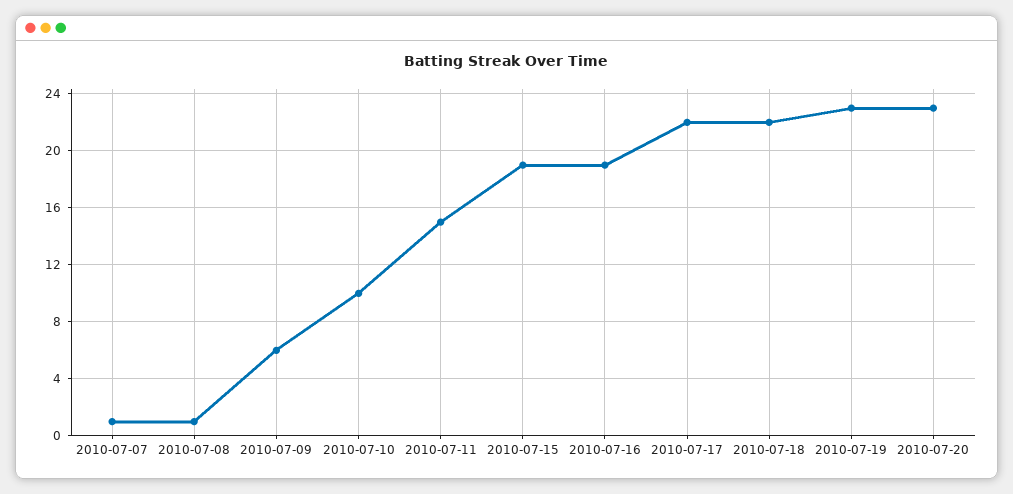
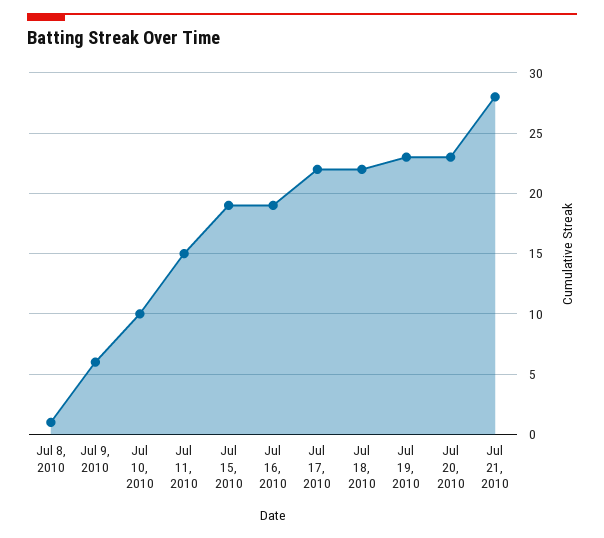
2010-07-07: 1 -> none
Jul 21, 2010: none -> 28

